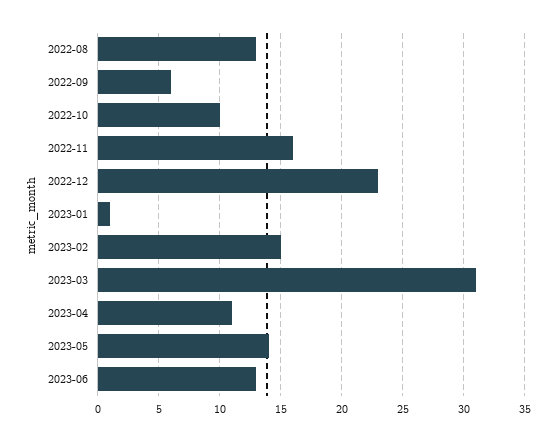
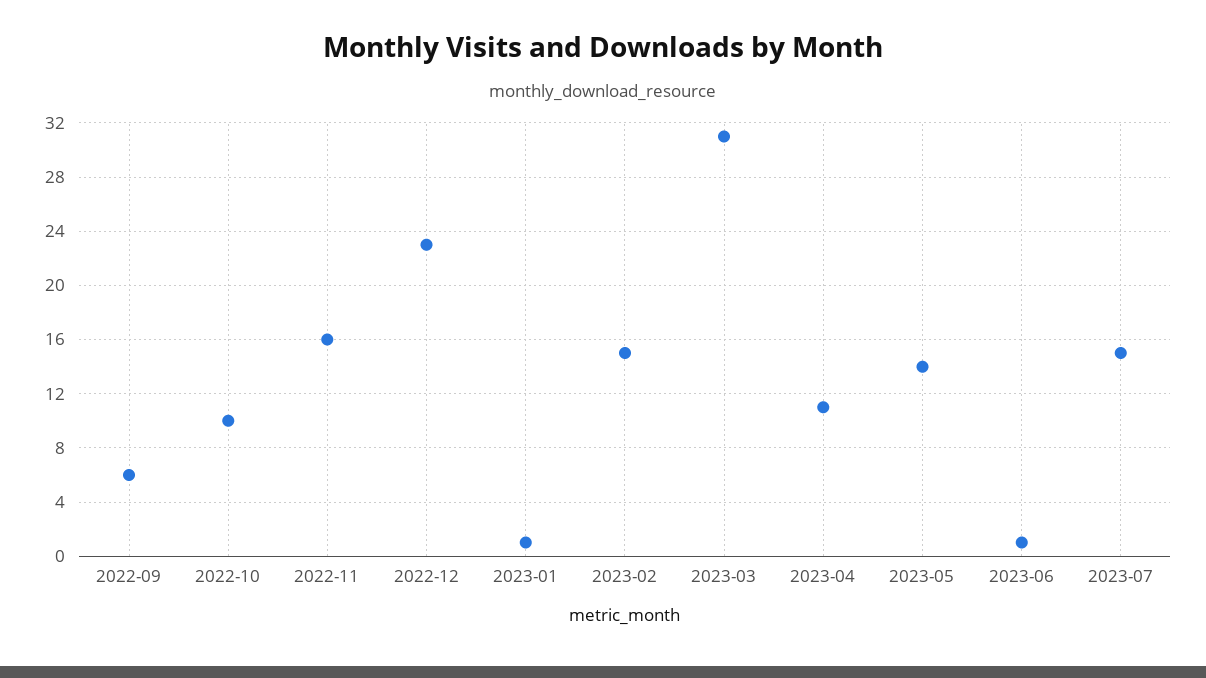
2022-08: 13 -> none
2023-06: 13 -> 1
2023-07: none -> 15

